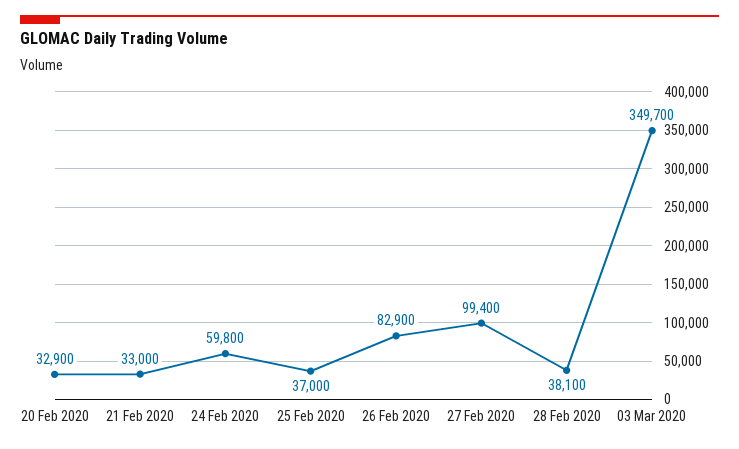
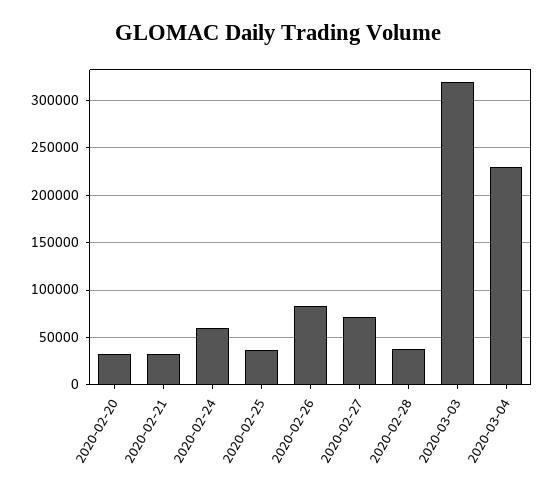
27 Feb 2020: 99400 -> 70000
03 Mar 2020: 349700 -> 320000
2020-03-04: none -> 230000

